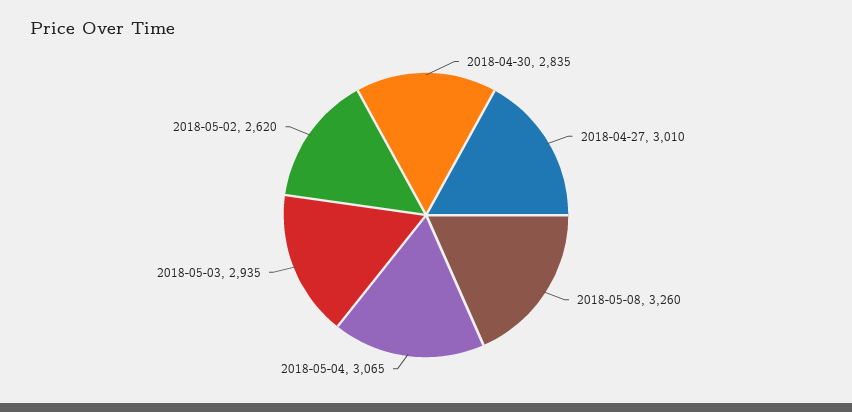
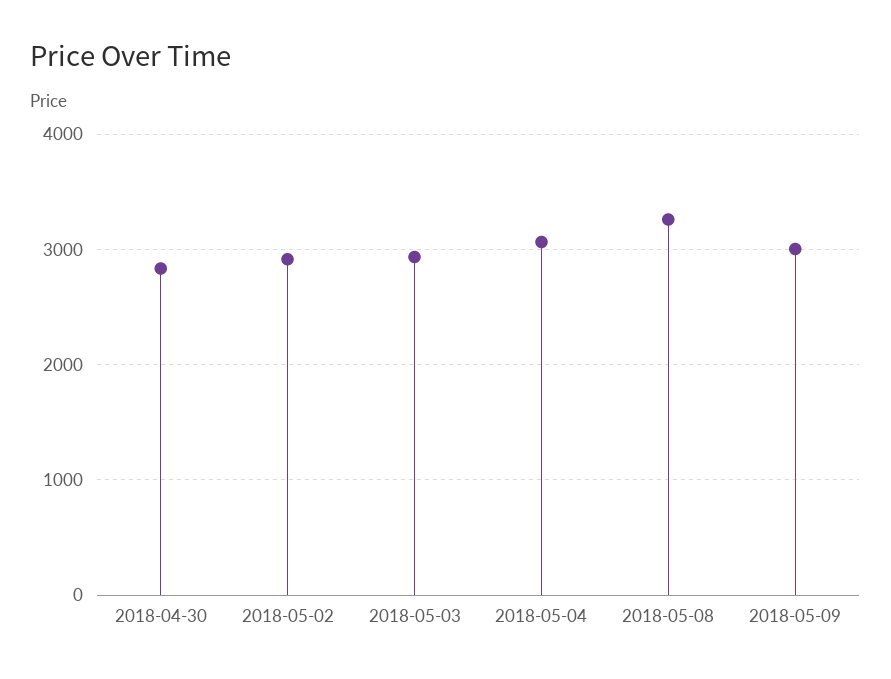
2018-04-27: 3010 -> none
2018-05-02: 2620 -> 2900
2018-05-09: none -> 3000

